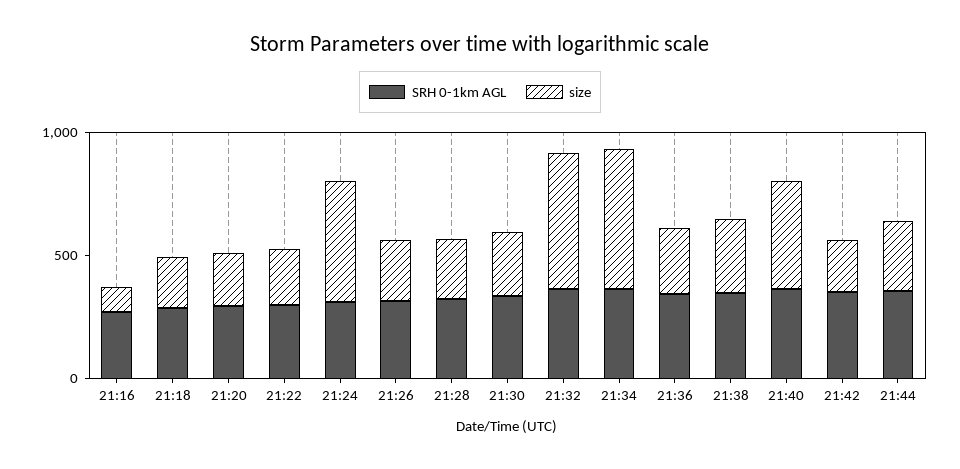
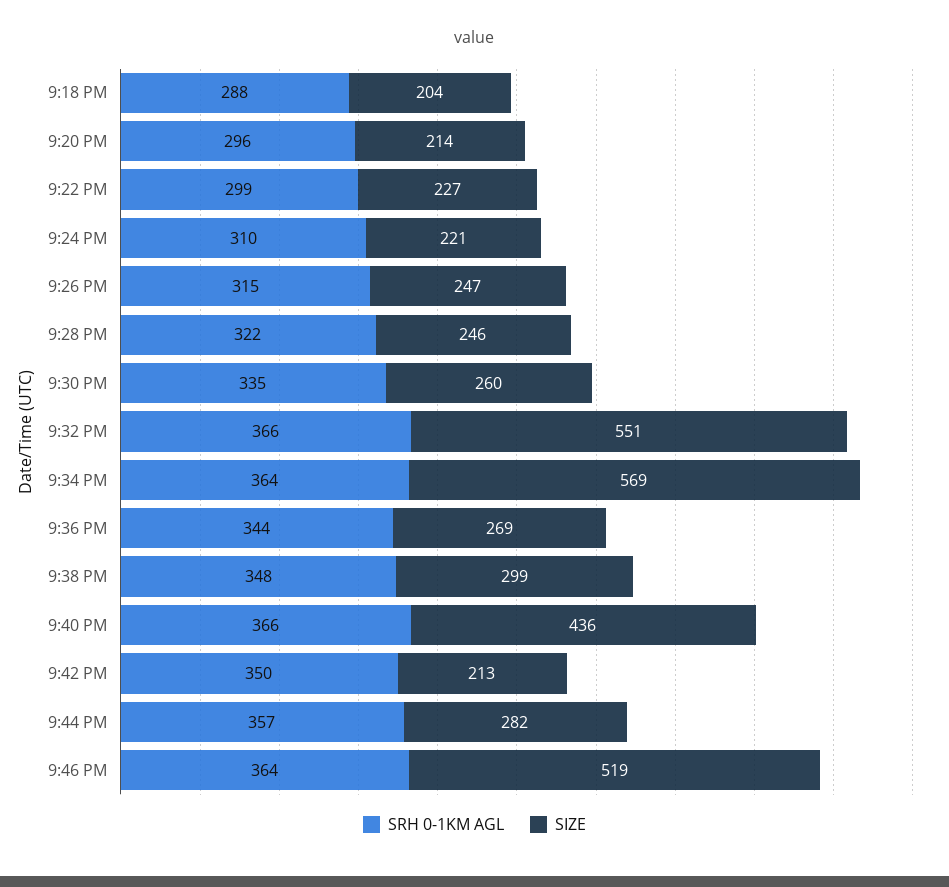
SRH 0-1km AGL, 21:16: 300 -> none
size, 21:16: 100 -> none
size, 21:24: 500 -> 221
SRH 0-1km AGL, 9:46 PM: none -> 364
size, 9:46 PM: none -> 519

